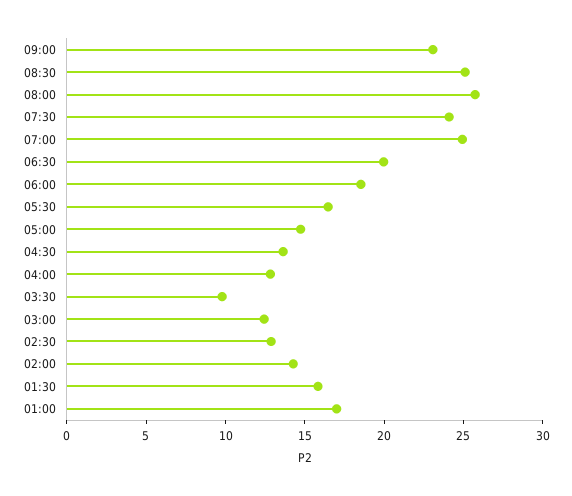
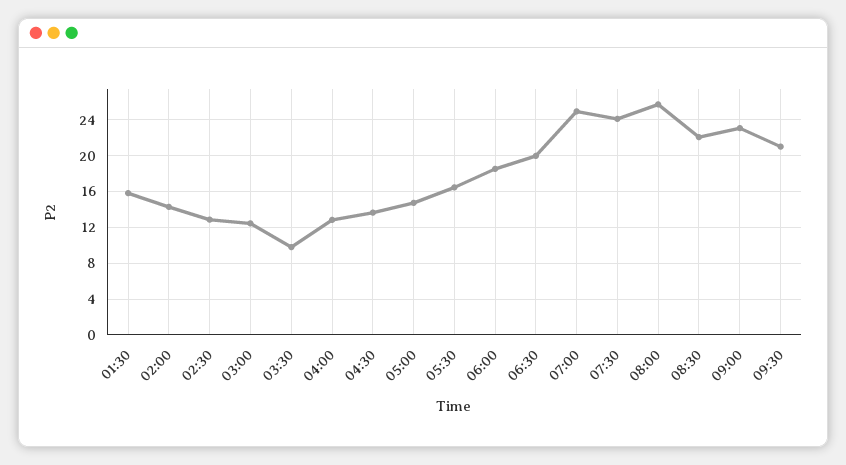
08:30: 25 -> 22
01:00: 17 -> none
09:30: none -> 21

